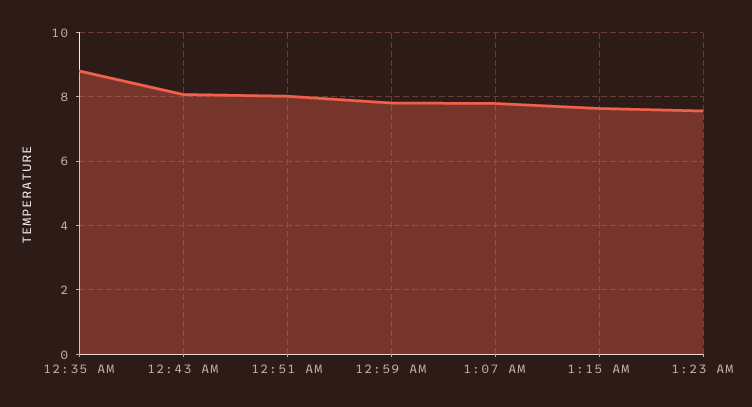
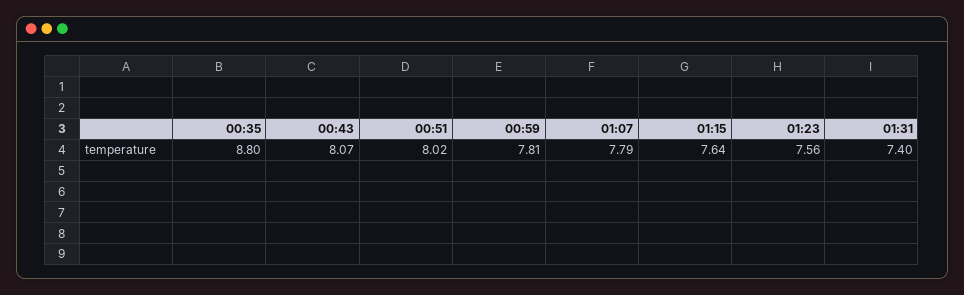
01:31: none -> 7.4

